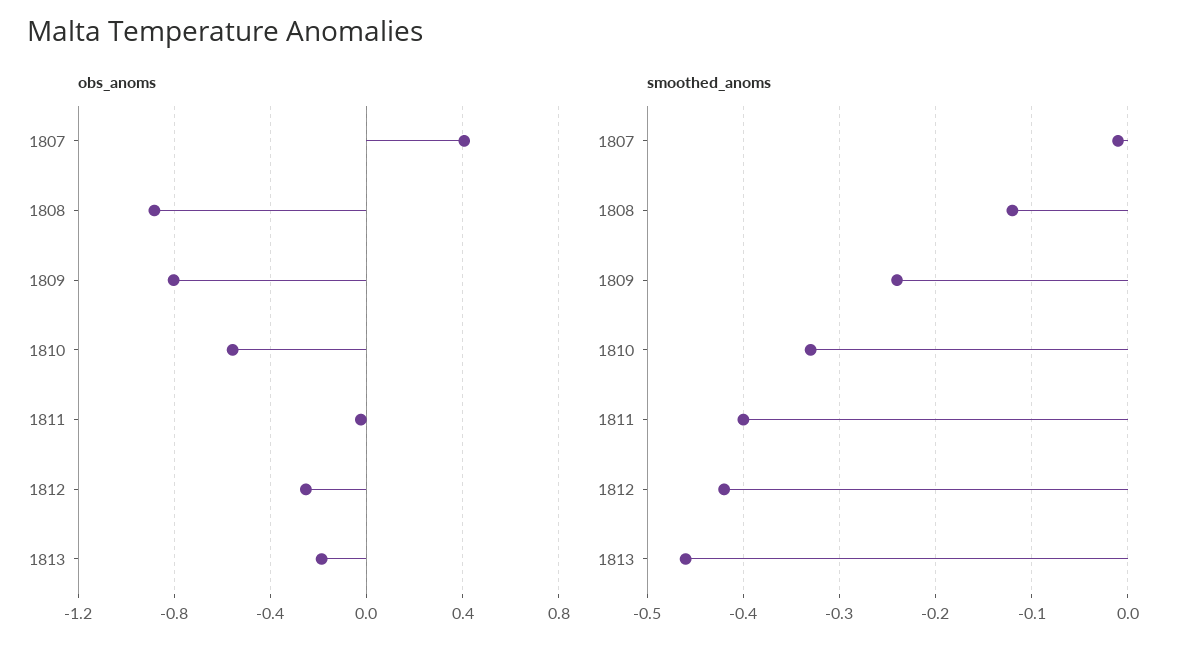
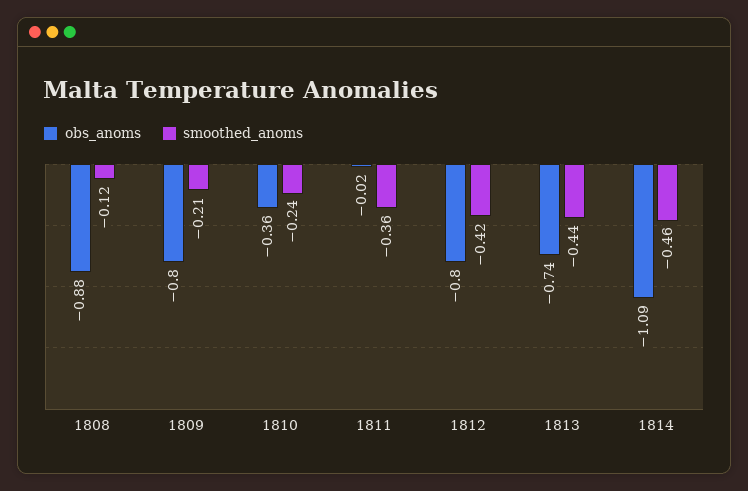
obs_anoms, 1807: 0.4 -> none
obs_anoms, 1810: -0.55 -> -0.36
obs_anoms, 1812: -0.25 -> -0.8
obs_anoms, 1813: -0.2 -> -0.74
smoothed_anoms, 1807: -0.01 -> none
smoothed_anoms, 1809: -0.24 -> -0.21
smoothed_anoms, 1810: -0.33 -> -0.24
smoothed_anoms, 1811: -0.4 -> -0.36
smoothed_anoms, 1813: -0.46 -> -0.44
obs_anoms, 1814: none -> -1.09
smoothed_anoms, 1814: none -> -0.46

